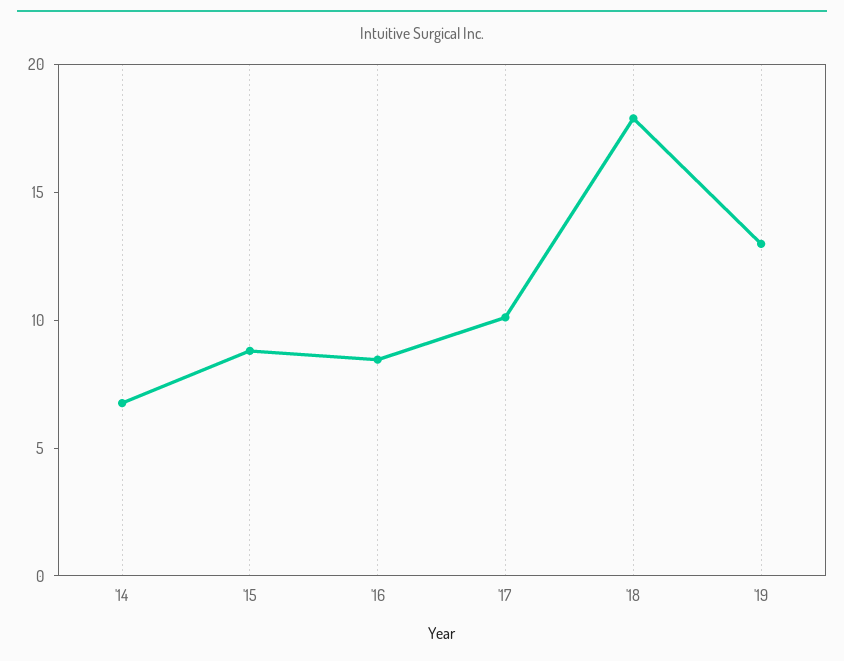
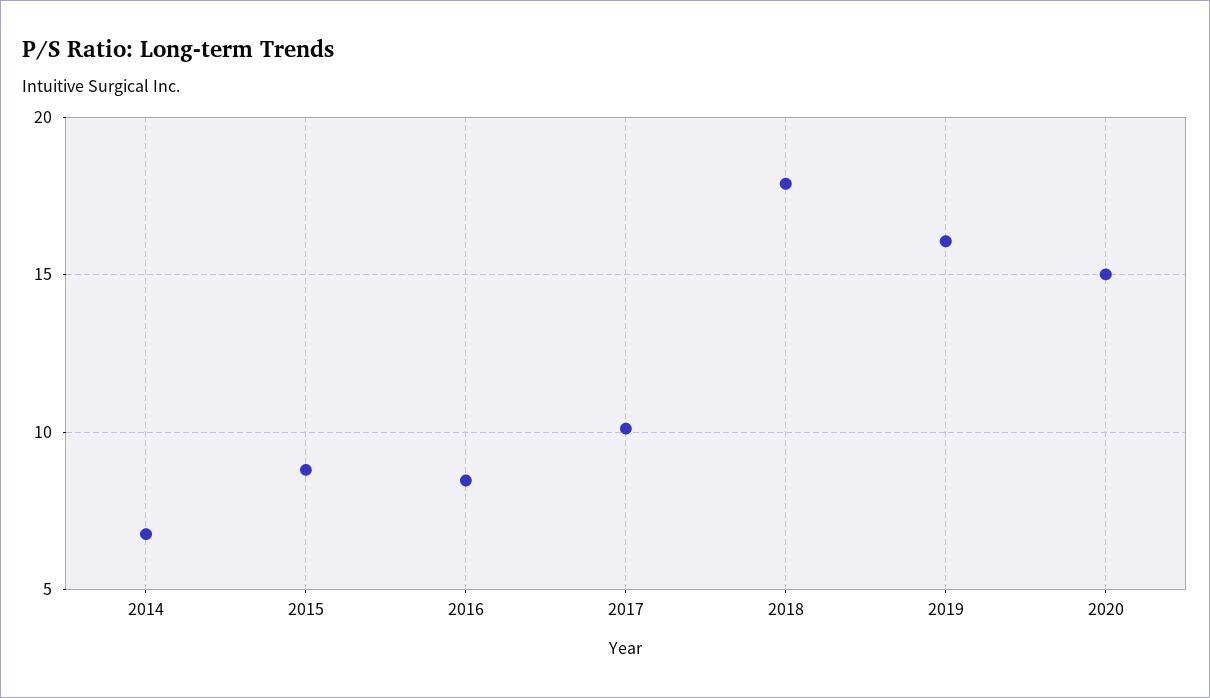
'19: 13 -> 16
2020: none -> 15

